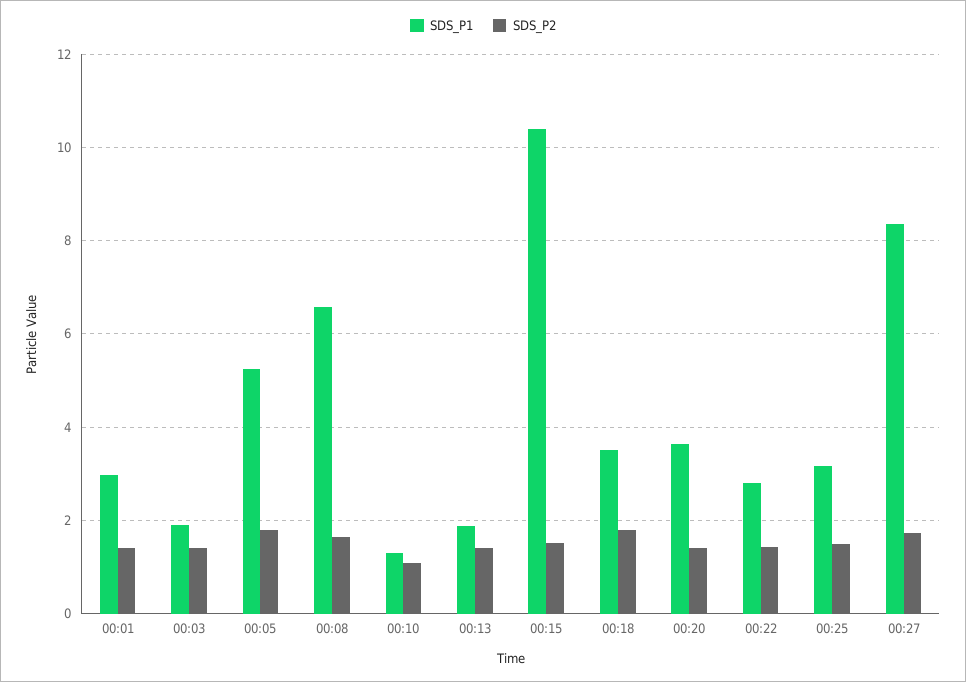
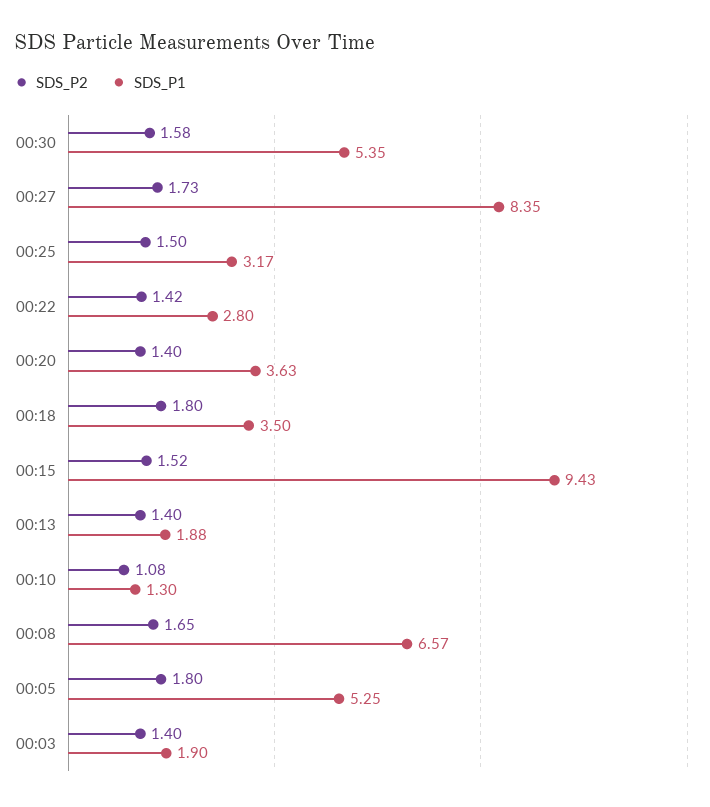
SDS_P1, 00:01: 3 -> none
SDS_P2, 00:01: 1.4 -> none
SDS_P1, 00:15: 10.4 -> 9.43
SDS_P2, 00:30: none -> 1.58
SDS_P1, 00:30: none -> 5.35

